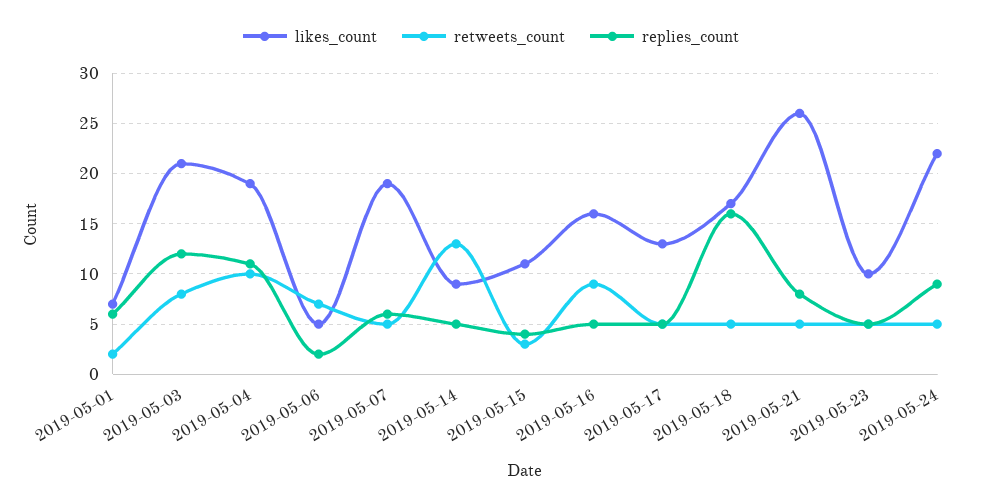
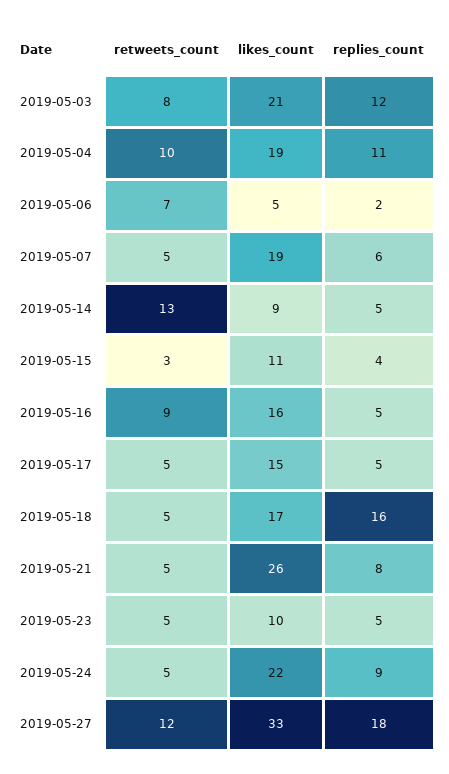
likes_count, 2019-05-01: 7 -> none
retweets_count, 2019-05-01: 2 -> none
replies_count, 2019-05-01: 6 -> none
likes_count, 2019-05-17: 13 -> 15
retweets_count, 2019-05-27: none -> 12
likes_count, 2019-05-27: none -> 33
replies_count, 2019-05-27: none -> 18

